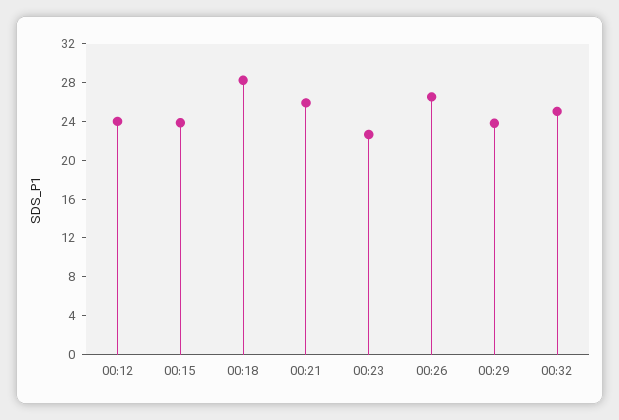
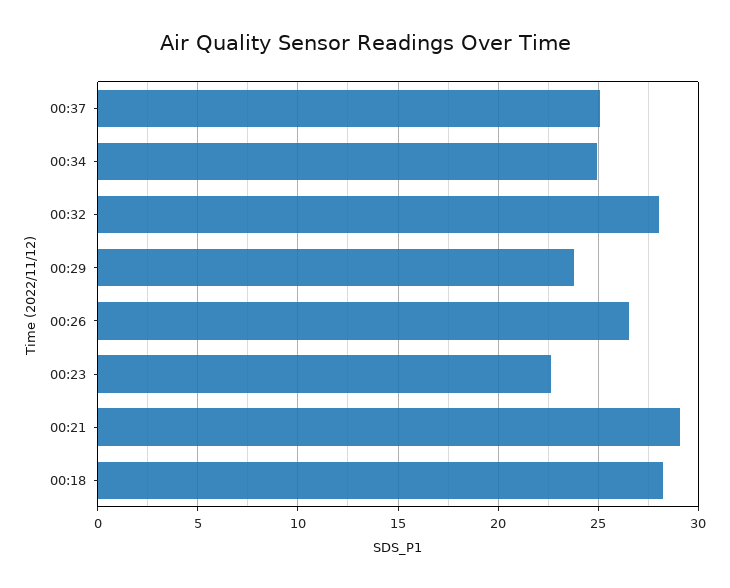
00:12: 24 -> none
00:15: 24 -> none
00:21: 26 -> 29
00:32: 25 -> 28
00:37: none -> 25
00:34: none -> 25

